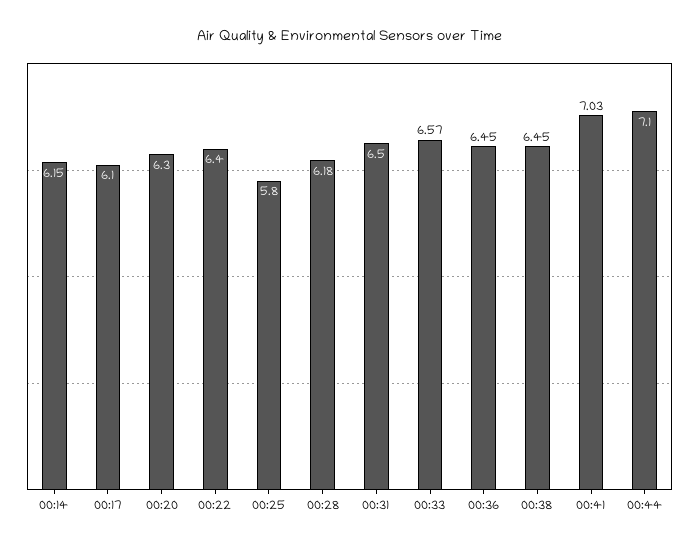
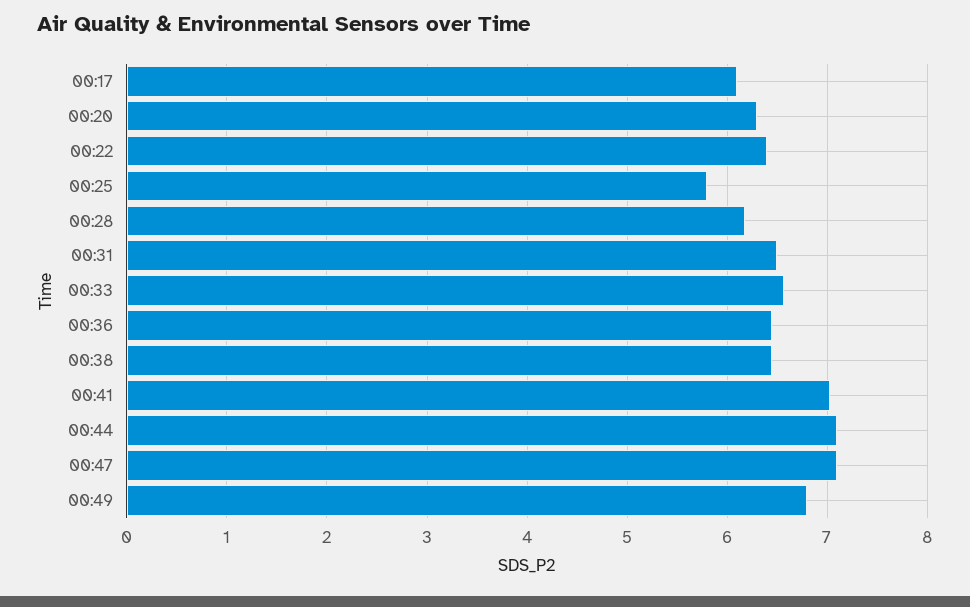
00:14: 6.15 -> none
00:47: none -> 7.1
00:49: none -> 6.8

